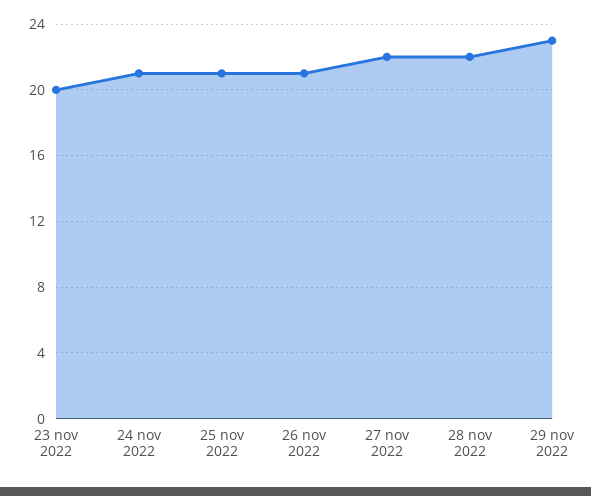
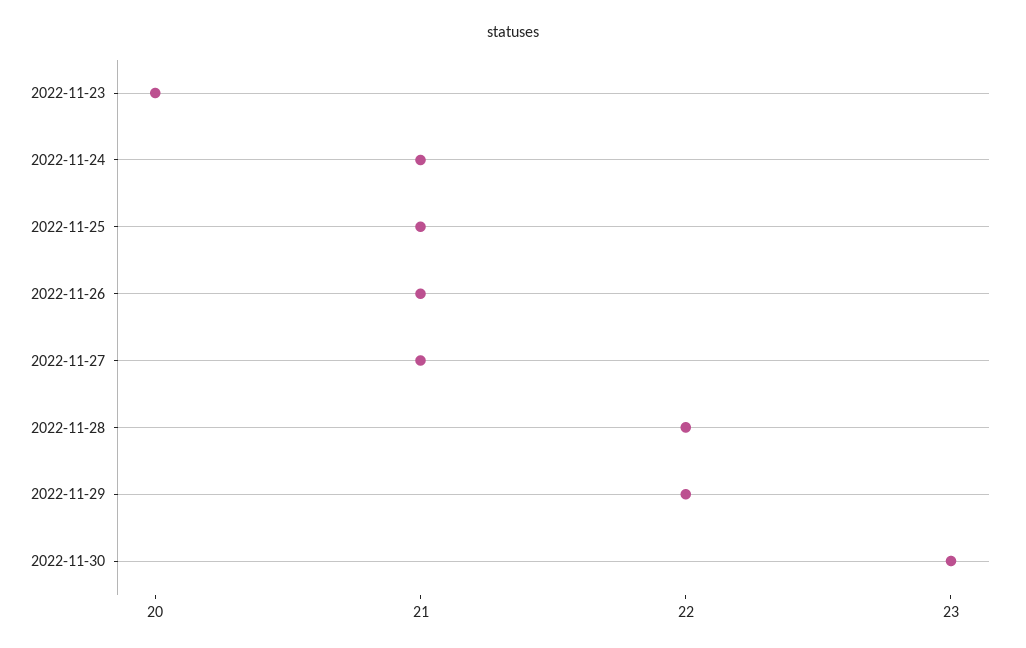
27 nov 2022: 22 -> 21
29 nov 2022: 23 -> 22
2022-11-30: none -> 23

